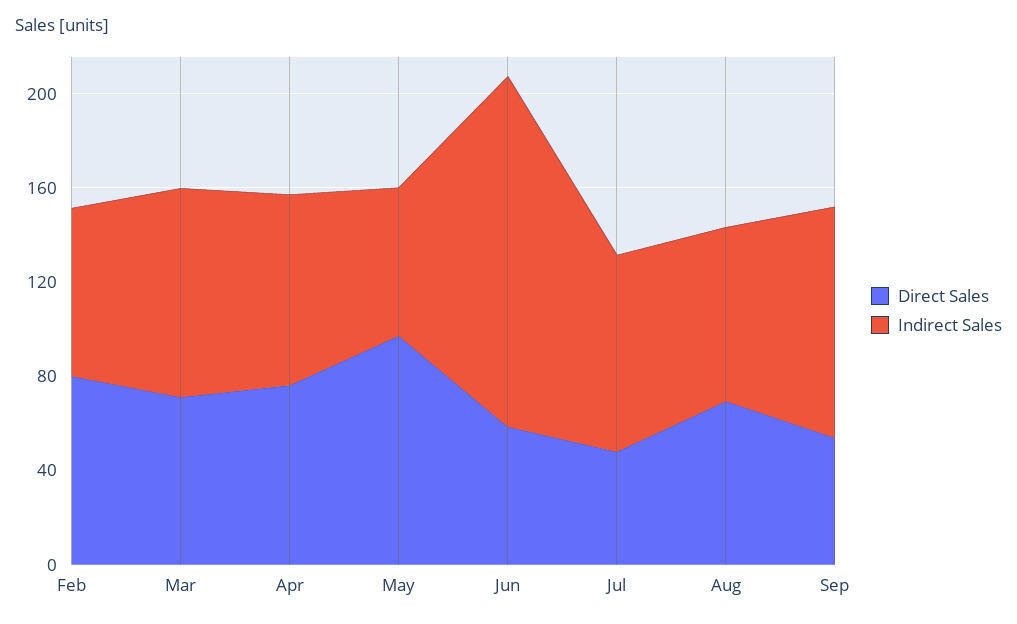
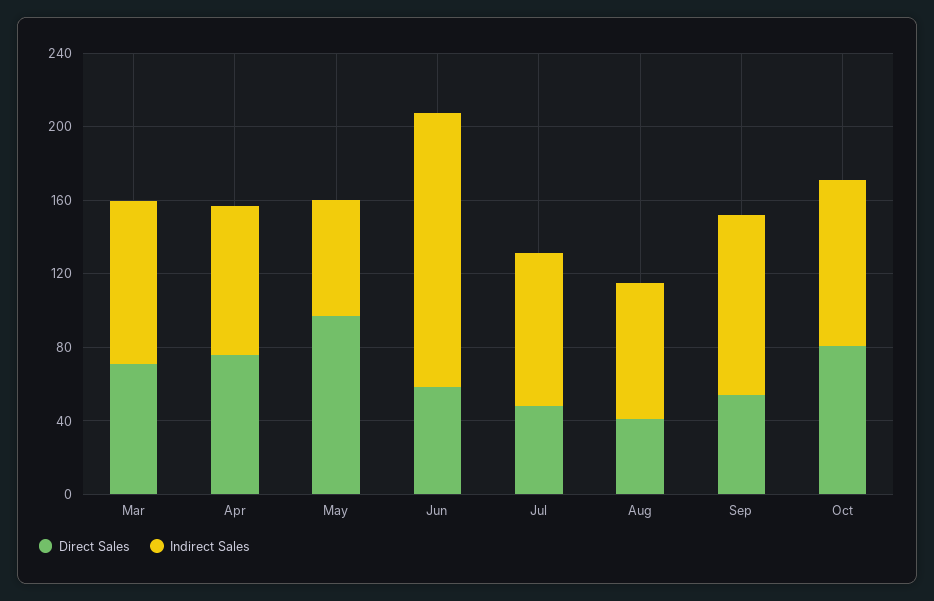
Direct Sales, Feb: 80 -> none
Indirect Sales, Feb: 70 -> none
Direct Sales, Aug: 70 -> 40
Direct Sales, Oct: none -> 80
Indirect Sales, Oct: none -> 90

